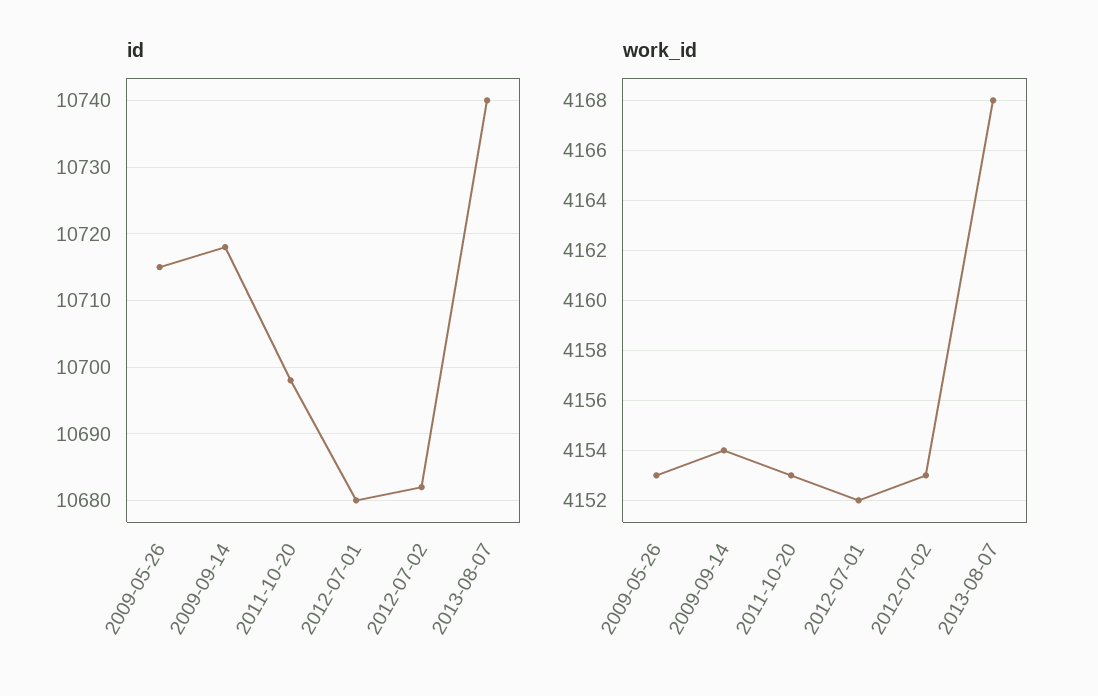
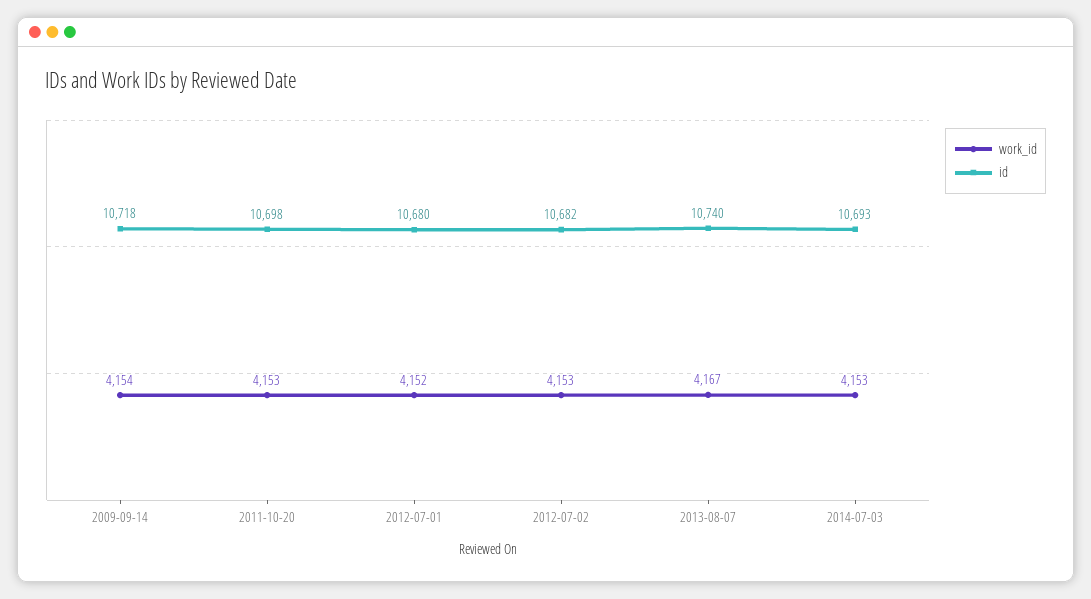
id, 2009-05-26: 10715 -> none
work_id, 2009-05-26: 4153 -> none
work_id, 2013-08-07: 4168 -> 4167
work_id, 2014-07-03: none -> 4153
id, 2014-07-03: none -> 10693

